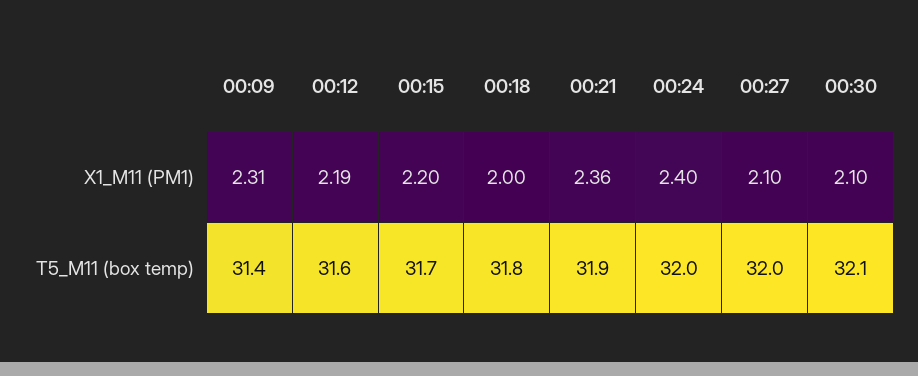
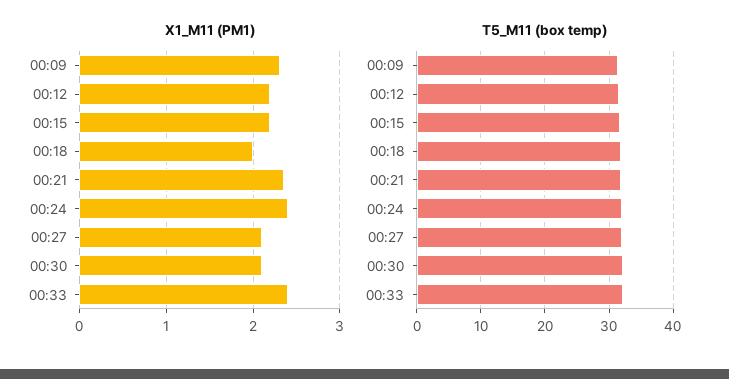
X1_M11 (PM1), 00:33: none -> 2.4
T5_M11 (box temp), 00:33: none -> 32

